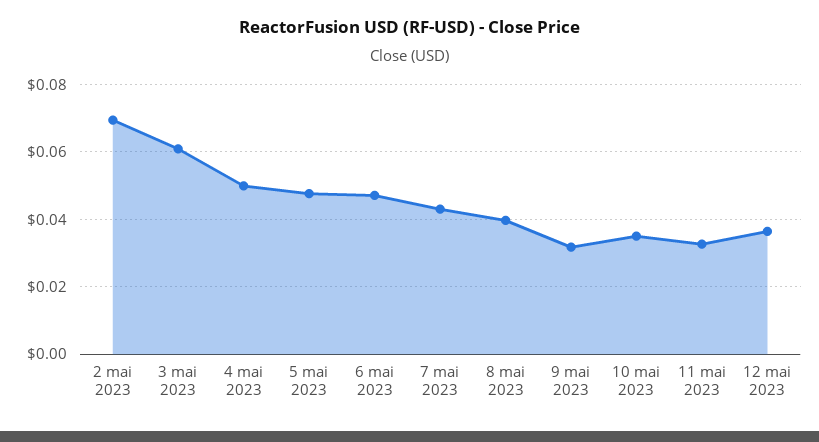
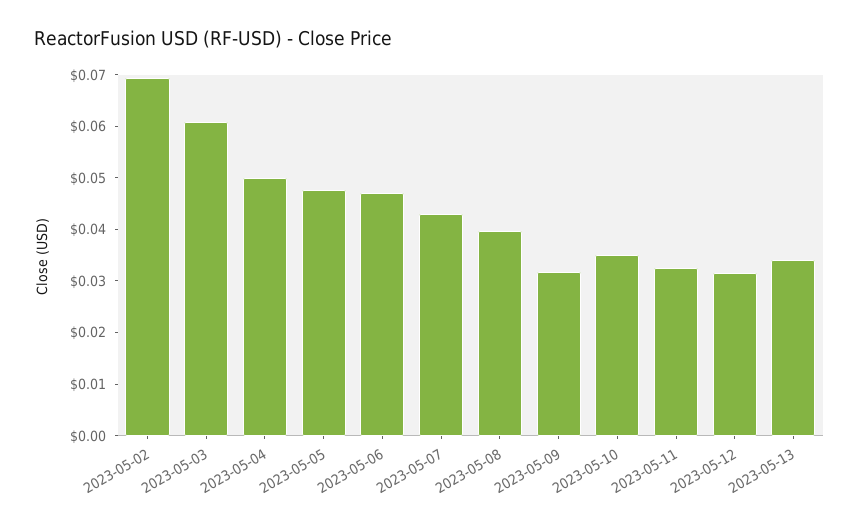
12 mai 2023: 0.036 -> 0.032
2023-05-13: none -> 0.034

